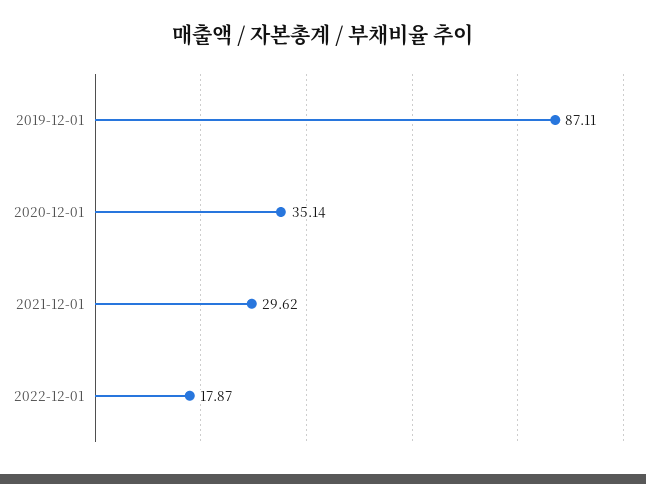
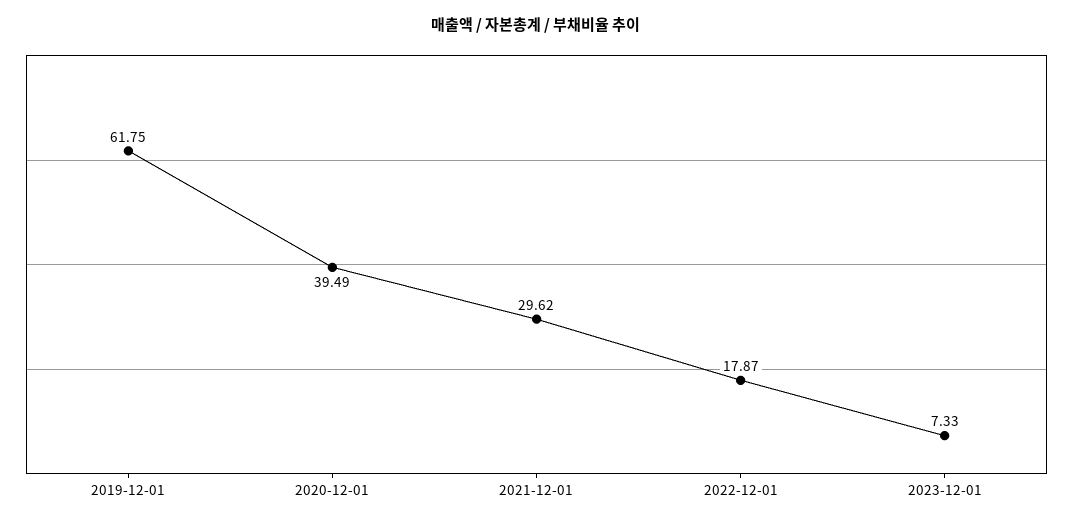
2019-12-01: 87.11 -> 61.75
2020-12-01: 35.14 -> 39.49
2023-12-01: none -> 7.33

